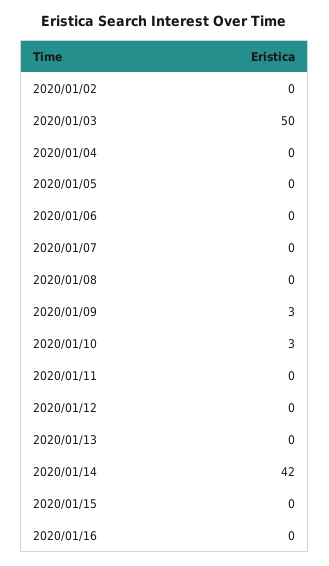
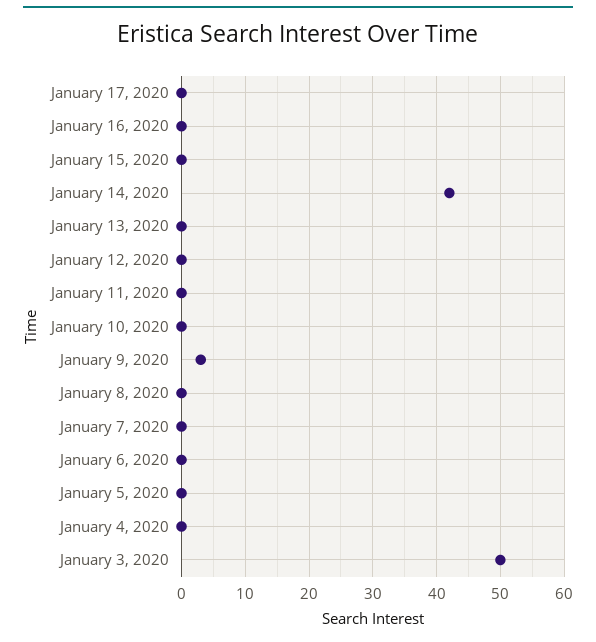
2020/01/02: 0 -> none
2020/01/10: 3 -> 0
January 17, 2020: none -> 0

